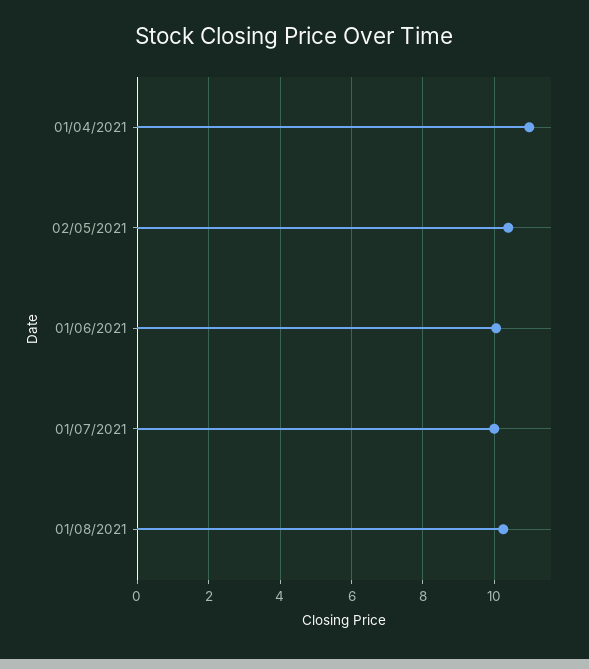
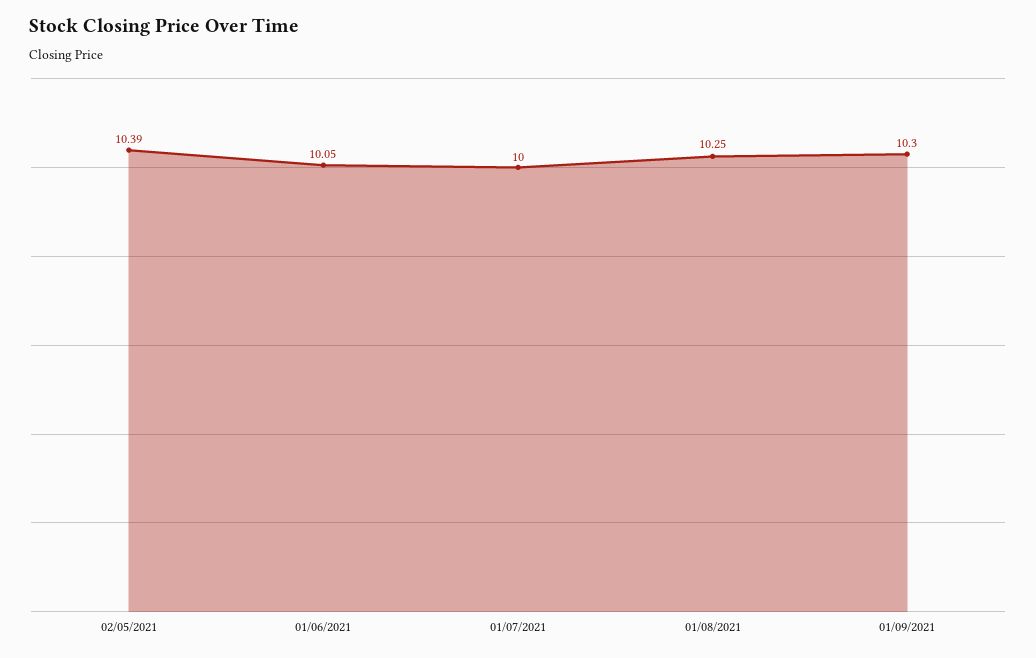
01/04/2021: 11 -> none
01/09/2021: none -> 10.3

